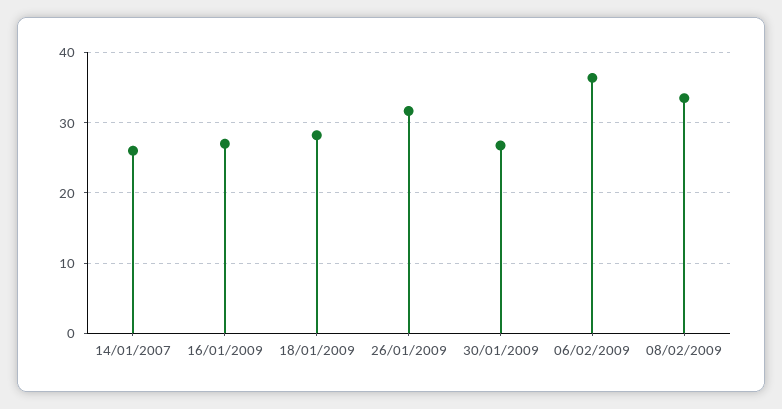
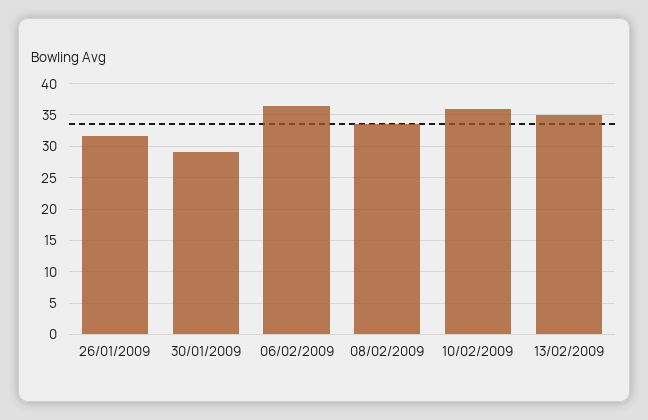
14/01/2007: 26 -> none
16/01/2009: 27 -> none
18/01/2009: 28 -> none
30/01/2009: 27 -> 29
10/02/2009: none -> 36
13/02/2009: none -> 35

